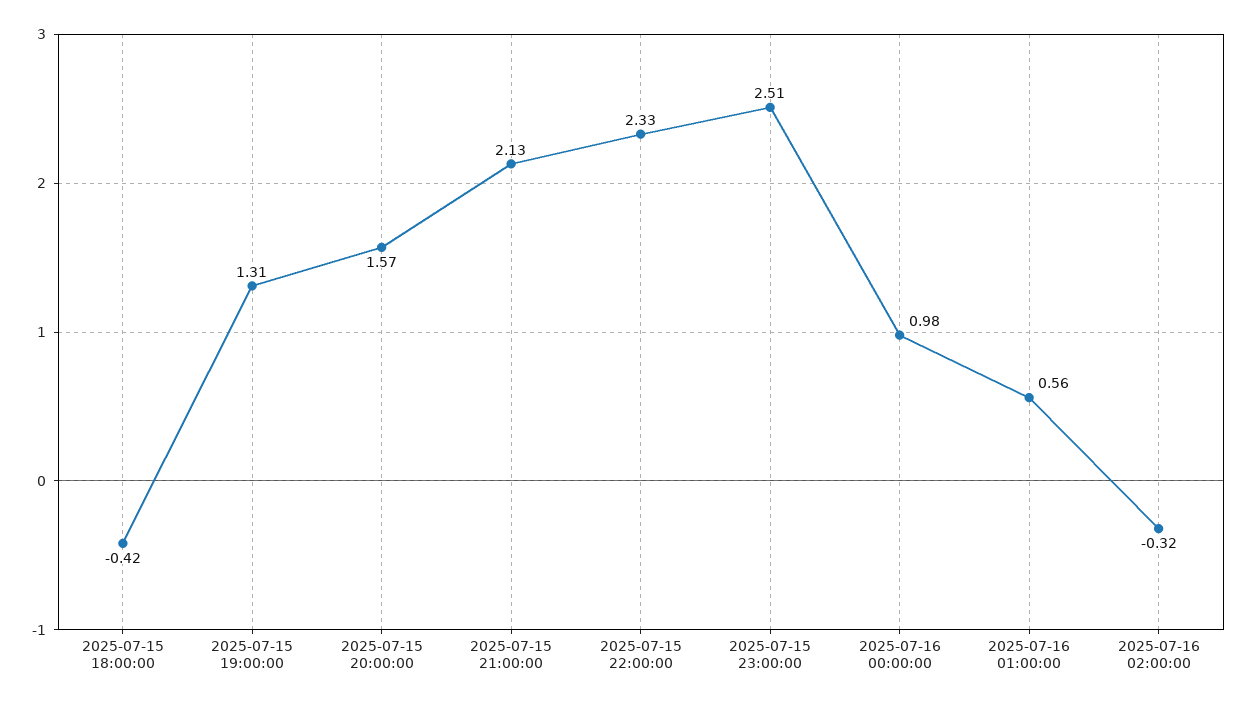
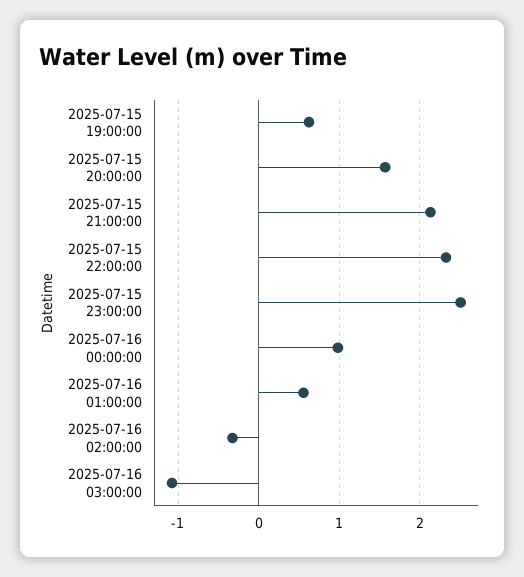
2025-07-15 18:00:00: -0.42 -> none
2025-07-15 19:00:00: 1.31 -> 0.6
2025-07-16 03:00:00: none -> -1.1

